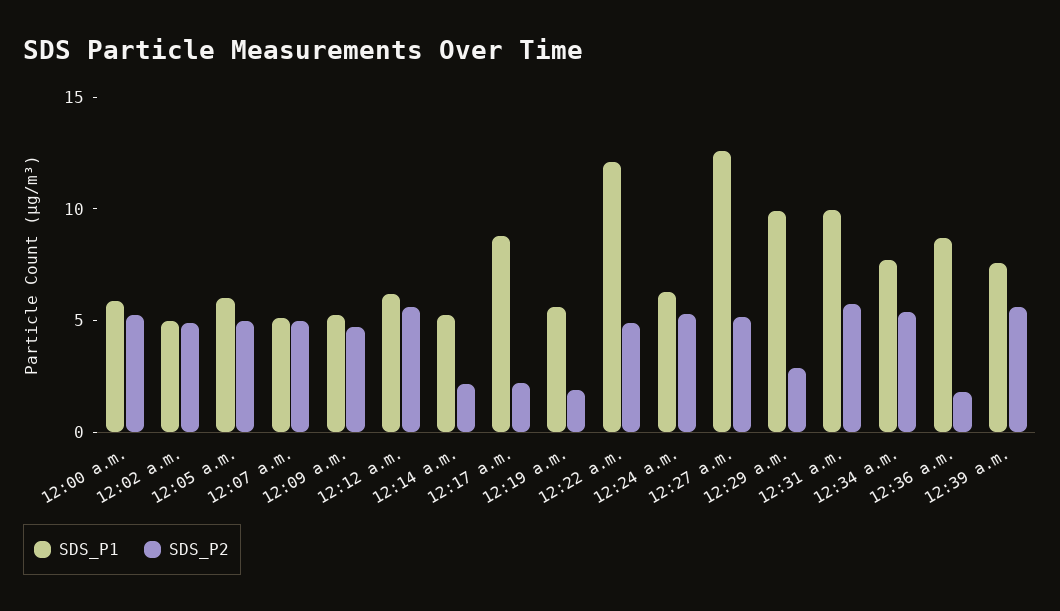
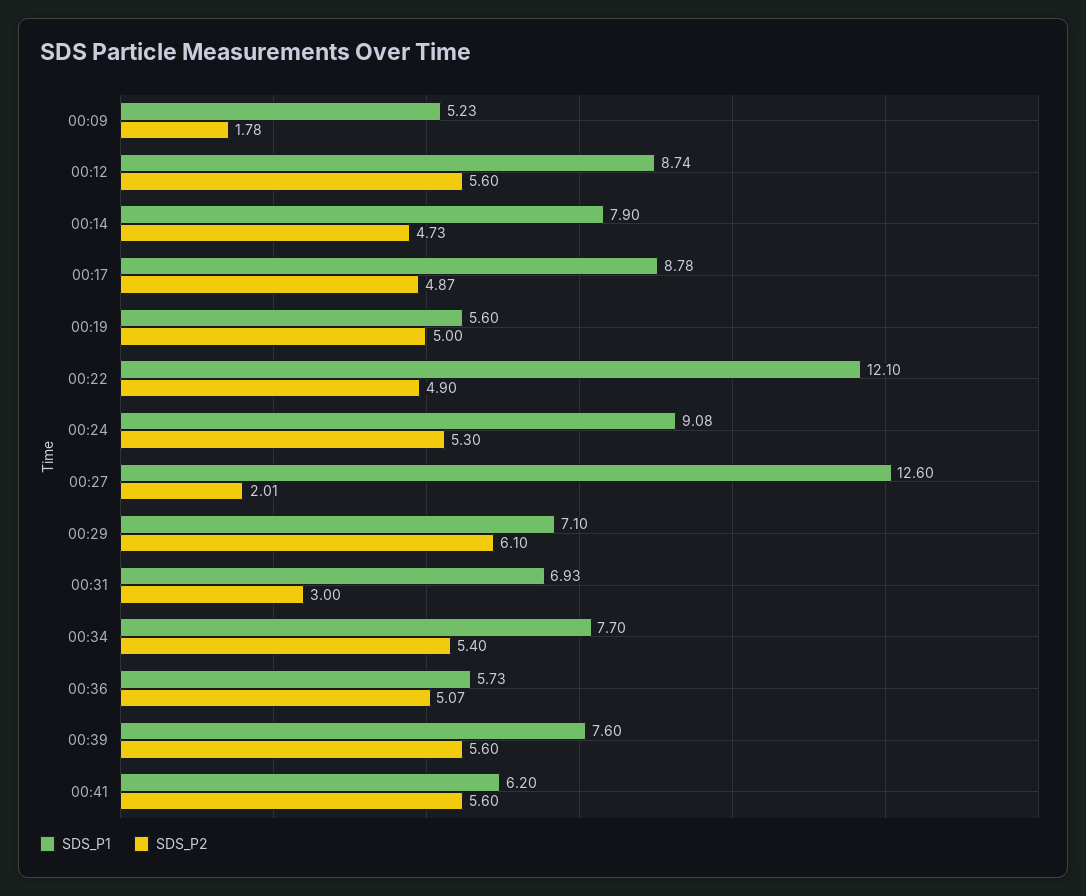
SDS_P1, 12:00 a.m.: 6 -> none
SDS_P2, 12:00 a.m.: 5 -> none
SDS_P1, 12:02 a.m.: 5 -> none
SDS_P2, 12:02 a.m.: 5 -> none
SDS_P1, 12:05 a.m.: 6 -> none
SDS_P2, 12:05 a.m.: 5 -> none
SDS_P1, 12:07 a.m.: 5 -> none
SDS_P2, 12:07 a.m.: 5 -> none
SDS_P2, 12:09 a.m.: 5 -> 1.78
SDS_P1, 12:12 a.m.: 6 -> 8.74
SDS_P1, 12:14 a.m.: 5 -> 7.9
SDS_P2, 12:14 a.m.: 2 -> 4.73
SDS_P2, 12:17 a.m.: 2 -> 4.87
SDS_P2, 12:19 a.m.: 2 -> 5
SDS_P1, 12:24 a.m.: 6 -> 9.08
SDS_P2, 12:27 a.m.: 5 -> 2.01
SDS_P1, 12:29 a.m.: 10 -> 7.1
SDS_P2, 12:29 a.m.: 3 -> 6.1
SDS_P1, 12:31 a.m.: 10 -> 6.93
SDS_P2, 12:31 a.m.: 6 -> 3
SDS_P1, 12:36 a.m.: 9 -> 5.73
SDS_P2, 12:36 a.m.: 2 -> 5.07
SDS_P1, 00:41: none -> 6.2
SDS_P2, 00:41: none -> 5.6

